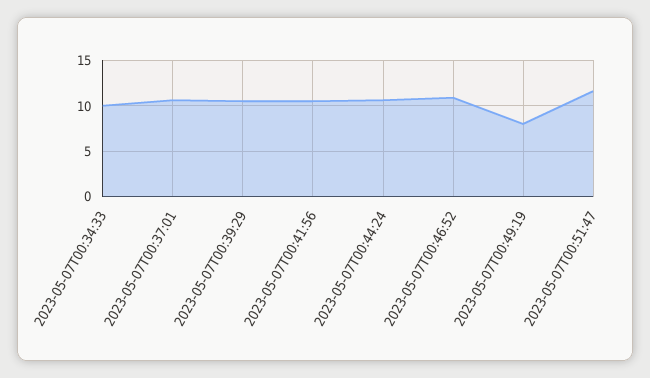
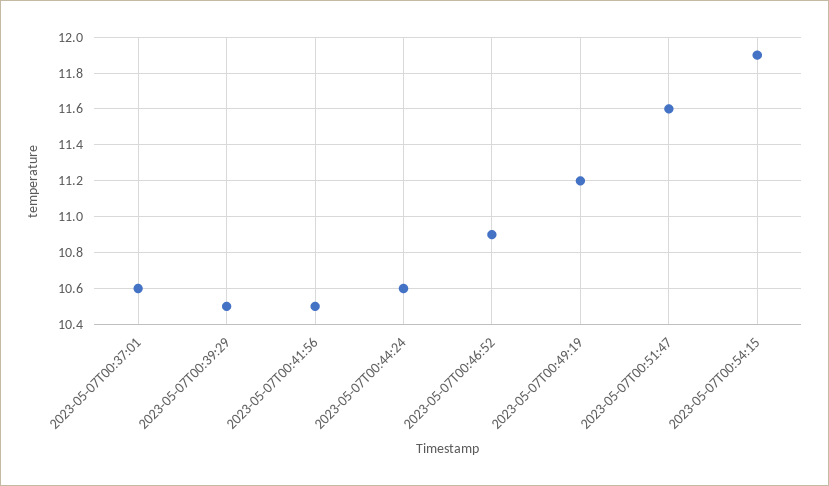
2023-05-07T00:34:33: 10 -> none
2023-05-07T00:49:19: 8 -> 11.2
2023-05-07T00:54:15: none -> 11.9

